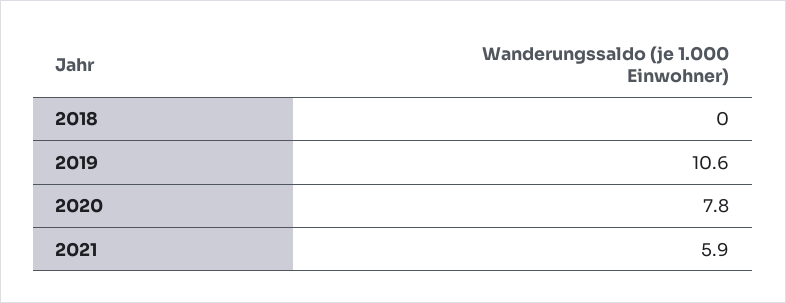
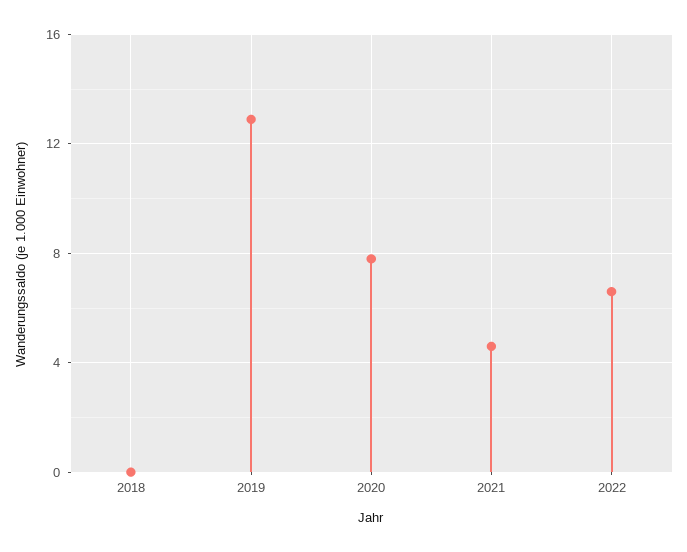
2019: 10.6 -> 13
2021: 5.9 -> 4.5
2022: none -> 6.5

